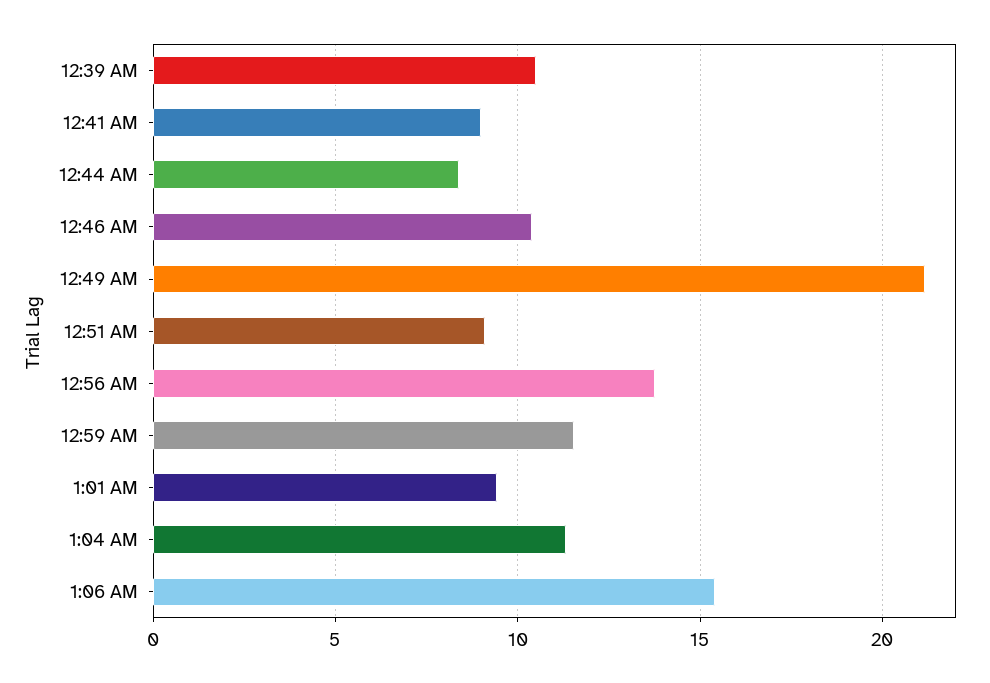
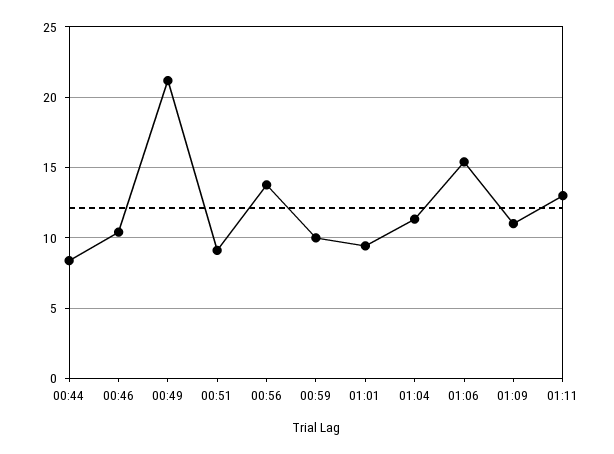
12:39 AM: 10.5 -> none
12:41 AM: 9 -> none
12:59 AM: 11.5 -> 10
01:09: none -> 11
01:11: none -> 13

